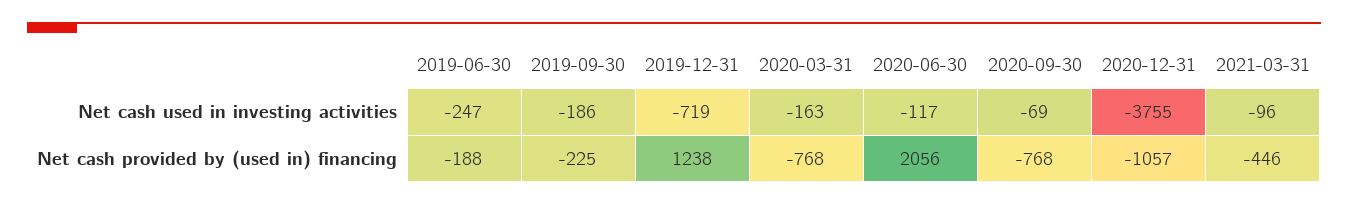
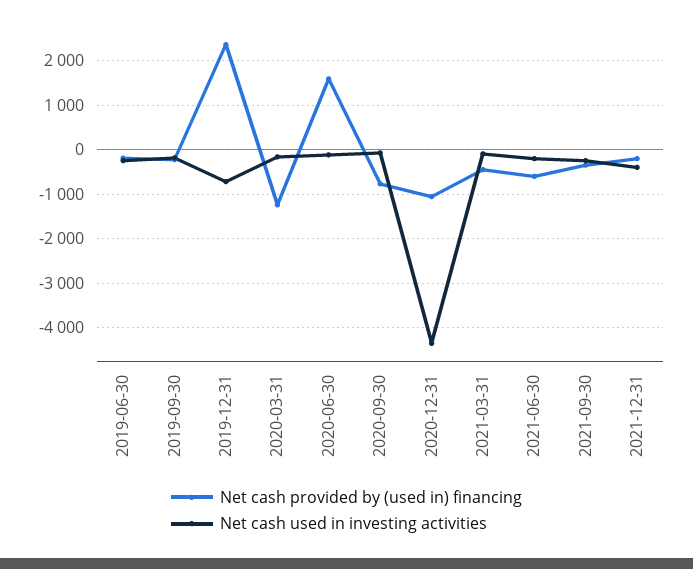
Net cash used in investing activities, 2020-12-31: -3755 -> -4400
Net cash provided by (used in) financing, 2019-12-31: 1238 -> 2400
Net cash provided by (used in) financing, 2020-03-31: -768 -> -1200
Net cash provided by (used in) financing, 2020-06-30: 2056 -> 1600
Net cash provided by (used in) financing, 2021-06-30: none -> -600
Net cash used in investing activities, 2021-06-30: none -> -200
Net cash provided by (used in) financing, 2021-09-30: none -> -400
Net cash used in investing activities, 2021-09-30: none -> -200
Net cash provided by (used in) financing, 2021-12-31: none -> -200
Net cash used in investing activities, 2021-12-31: none -> -400

